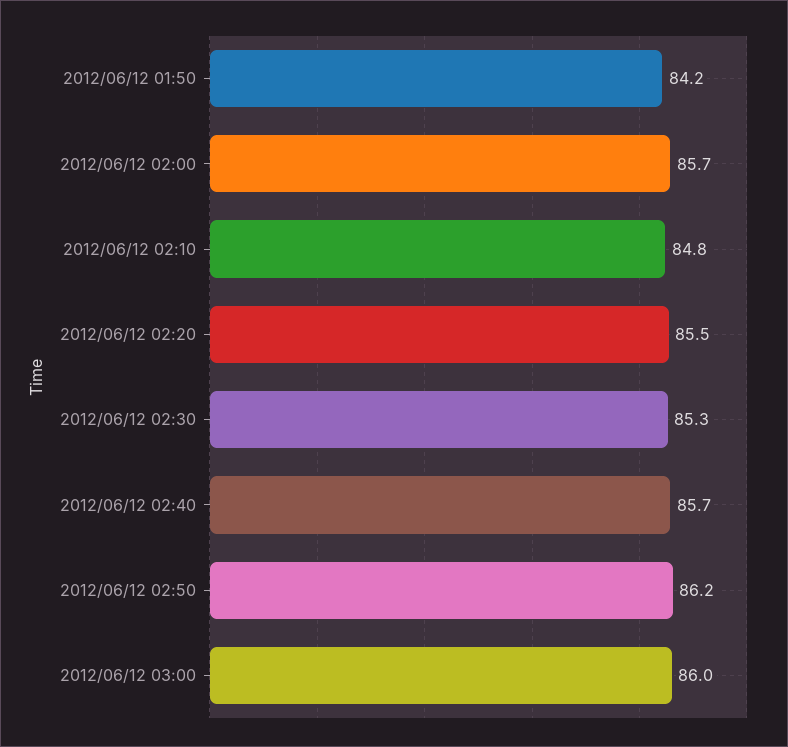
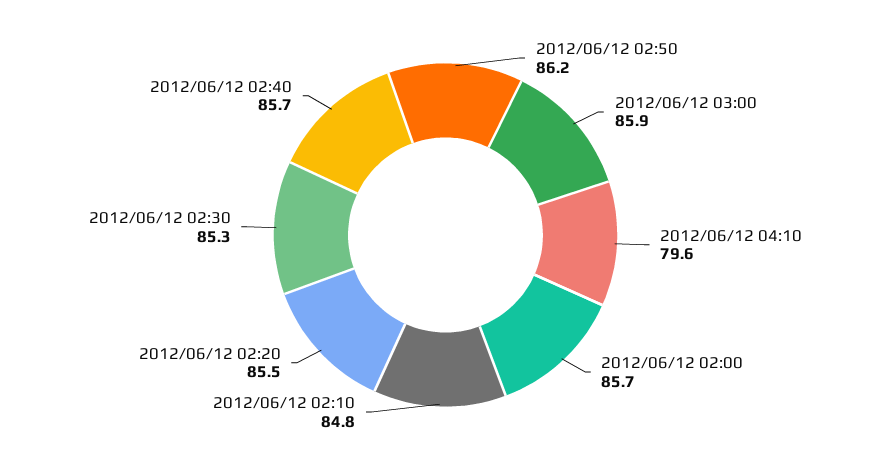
2012/06/12 01:50: 84.2 -> none
2012/06/12 03:00: 86 -> 85.9
2012/06/12 04:10: none -> 79.6

